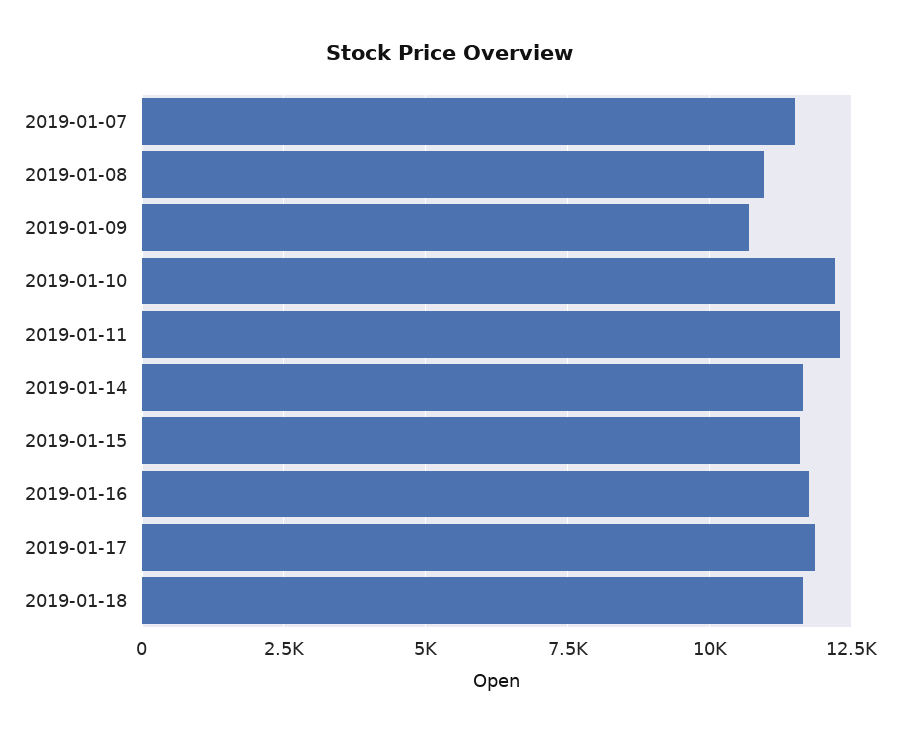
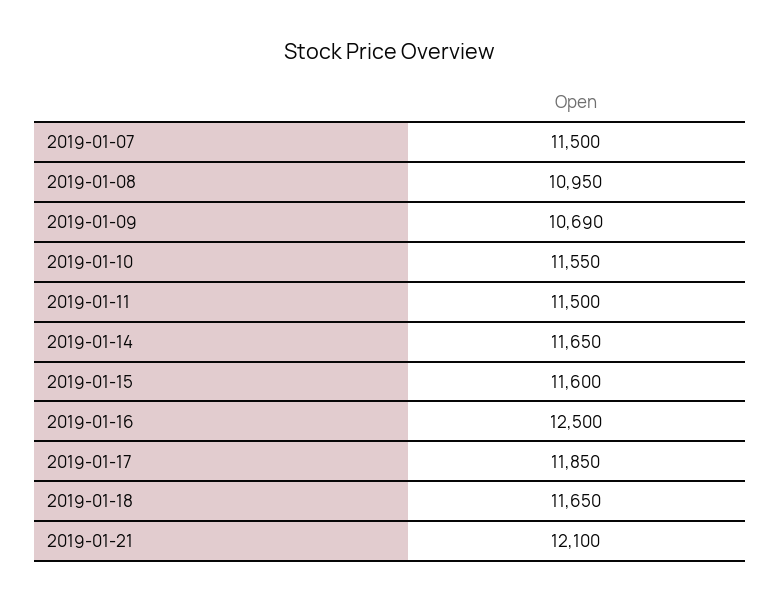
2019-01-10: 12250 -> 11550
2019-01-11: 12250 -> 11500
2019-01-16: 11750 -> 12500
2019-01-21: none -> 12100

